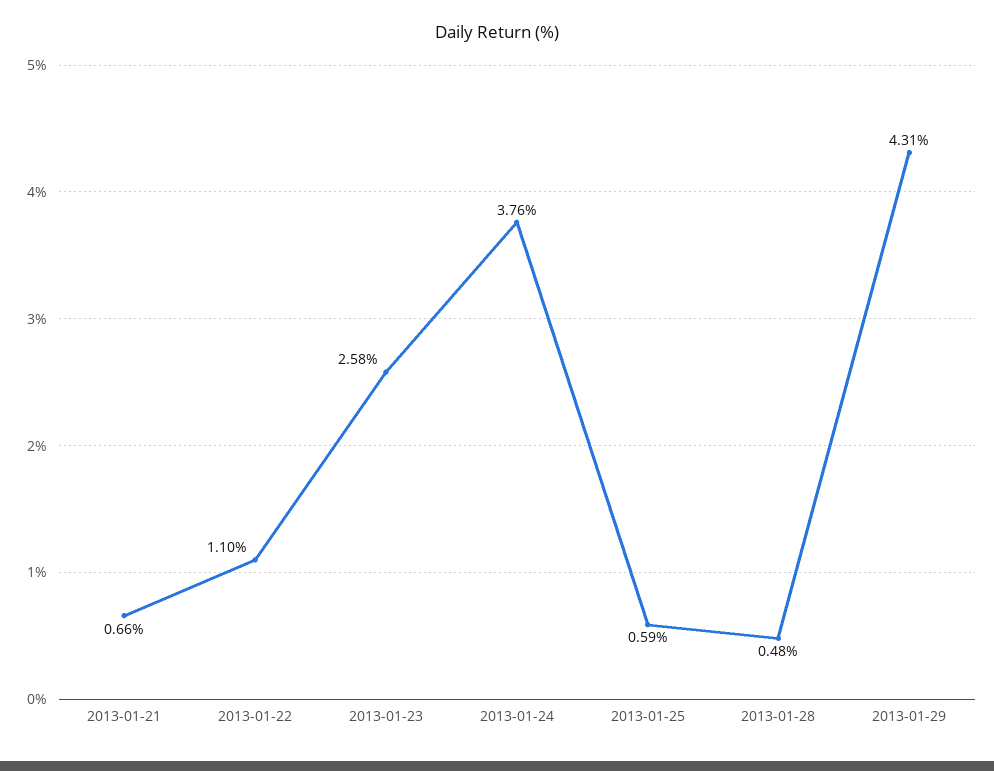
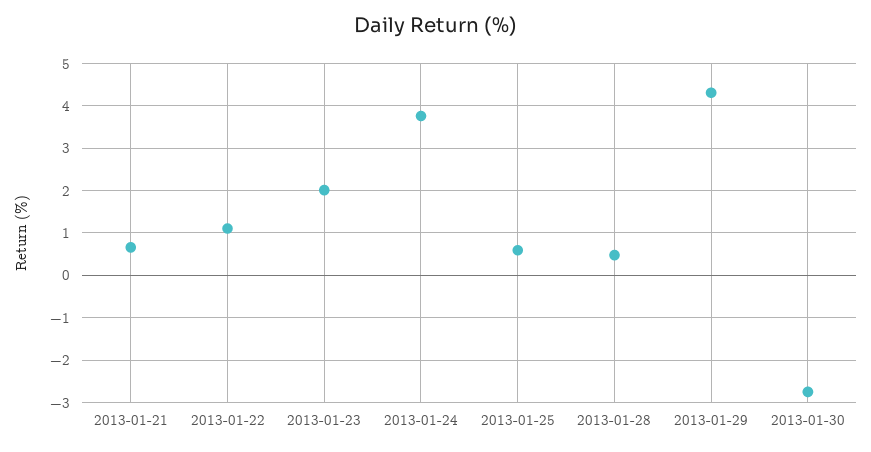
2013-01-23: 2.58 -> 2
2013-01-30: none -> -2.8

